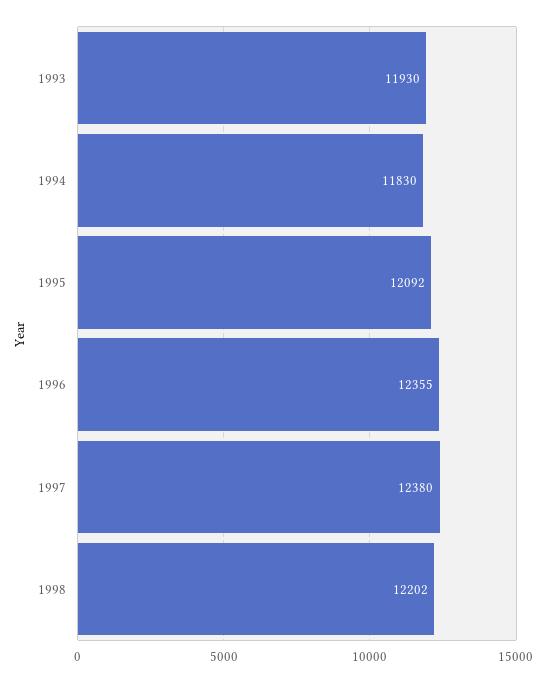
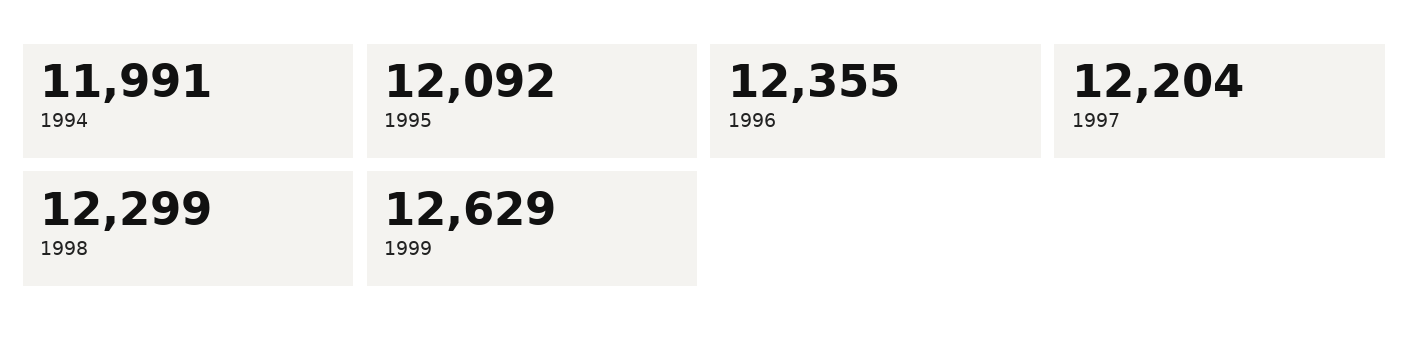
1993: 11930 -> none
1994: 11830 -> 11991
1997: 12380 -> 12204
1998: 12202 -> 12299
1999: none -> 12629

